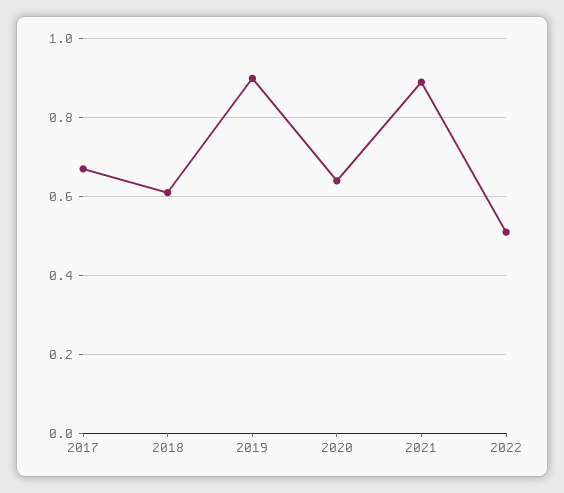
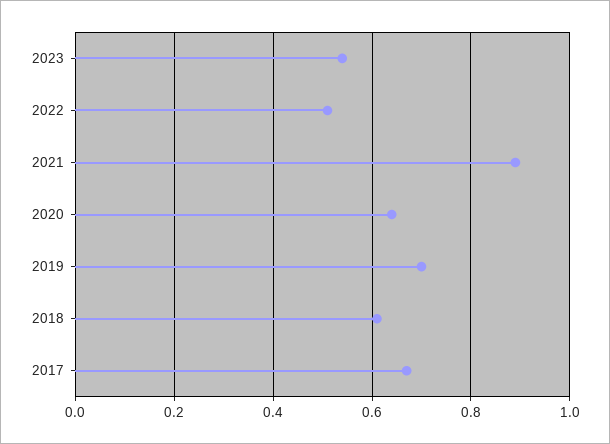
2019: 0.9 -> 0.7
2023: none -> 0.55

